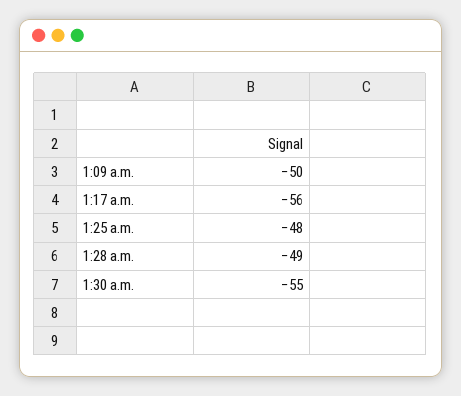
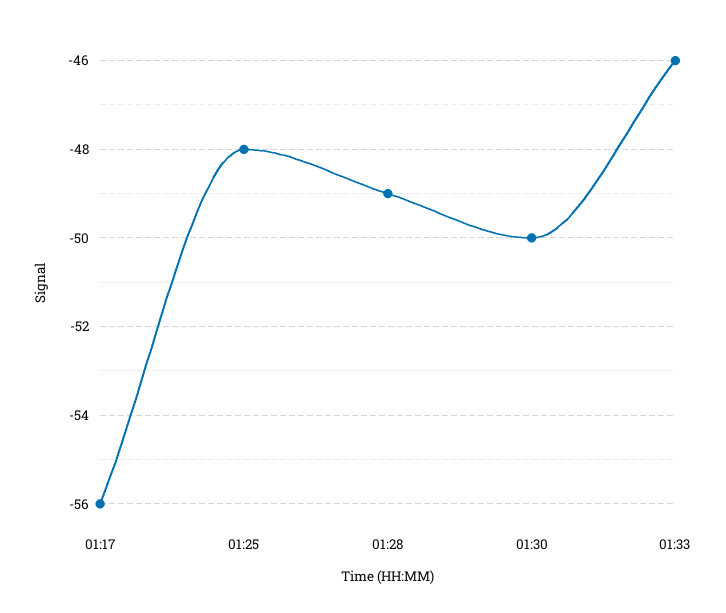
1:09 a.m.: -50 -> none
1:30 a.m.: -55 -> -50
01:33: none -> -46

